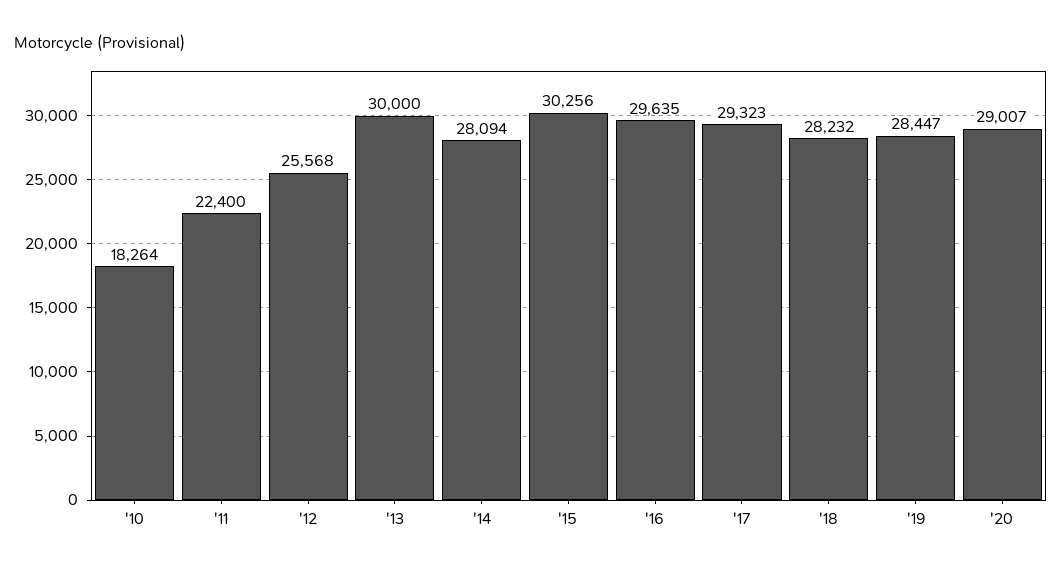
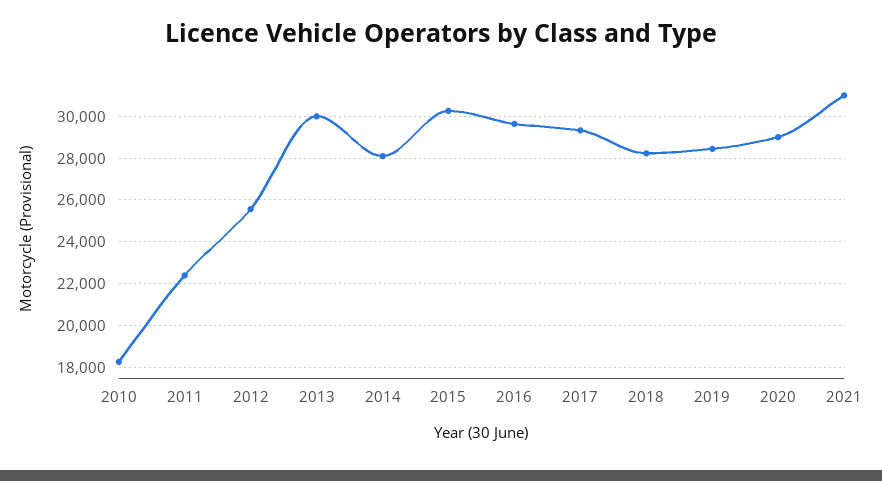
2021: none -> 31000

